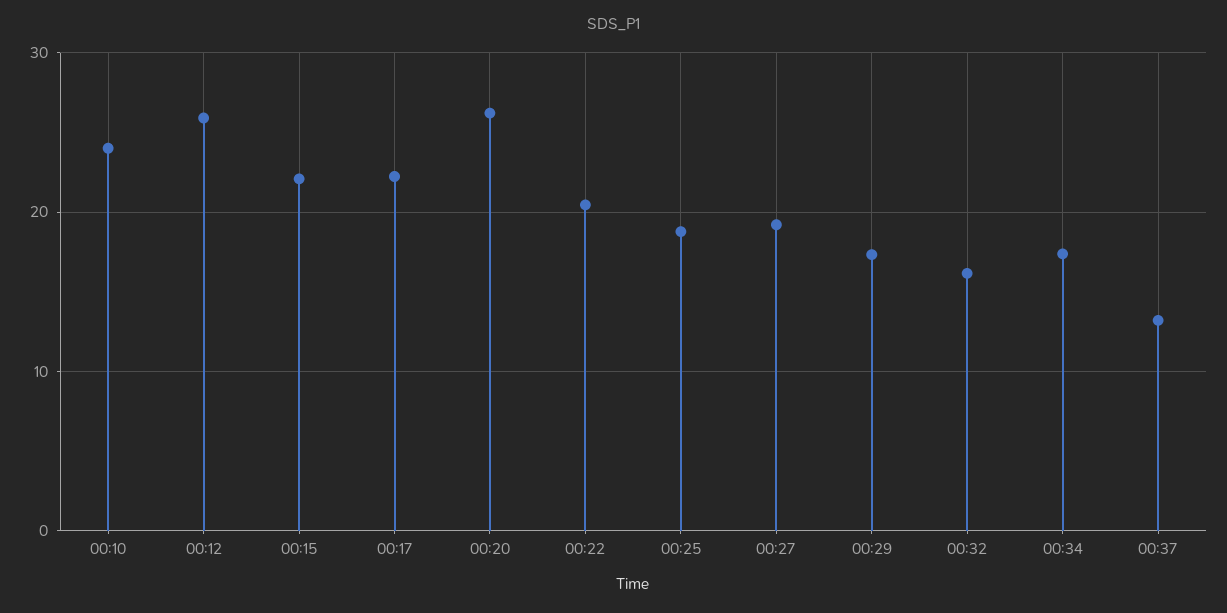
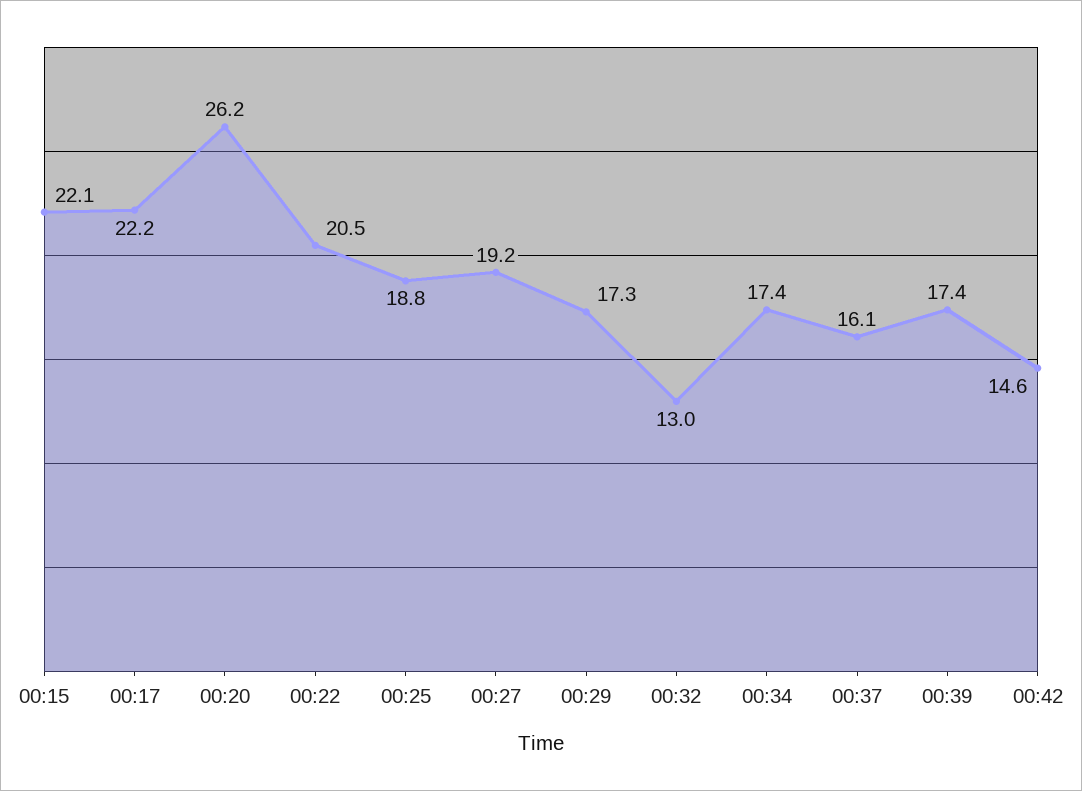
00:10: 24 -> none
00:12: 26 -> none
00:32: 16 -> 13
00:37: 13 -> 16.1
00:39: none -> 17.4
00:42: none -> 14.6

